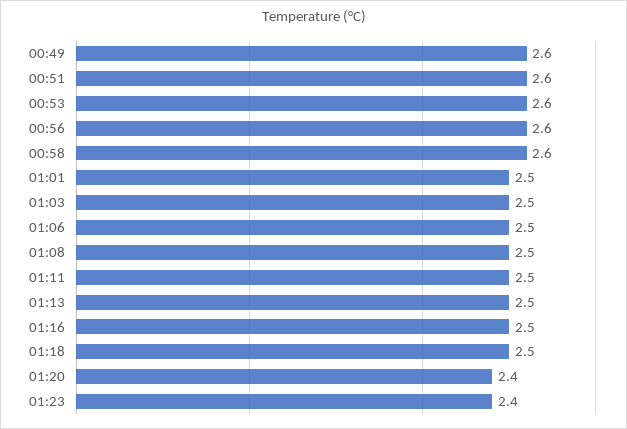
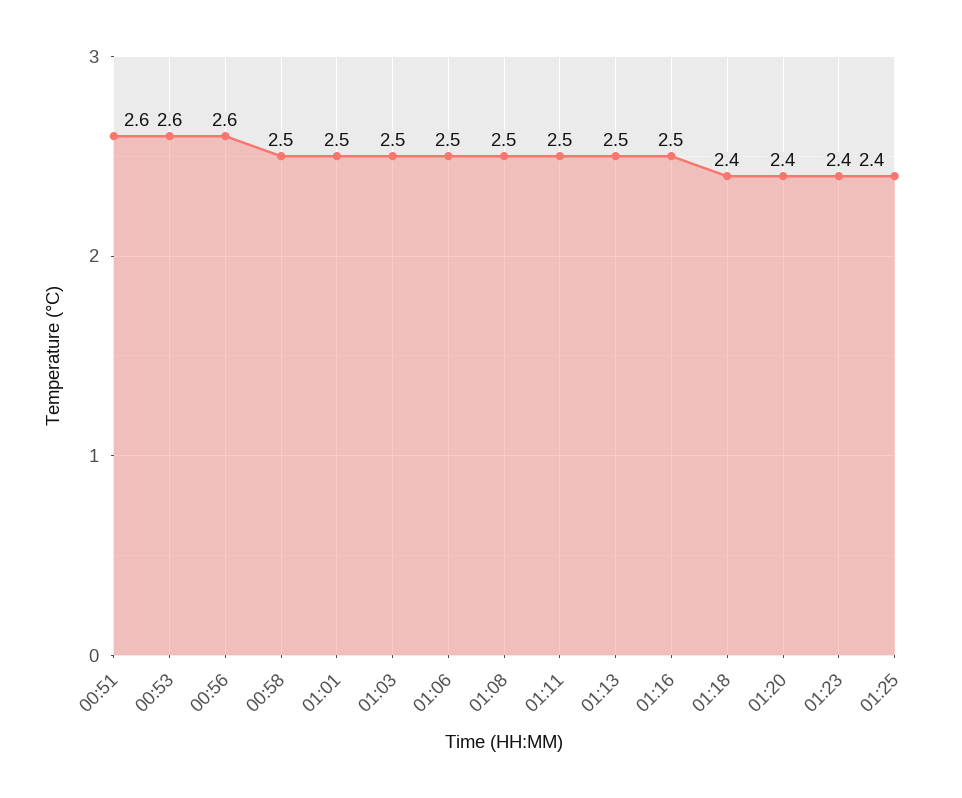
00:49: 2.6 -> none
00:58: 2.6 -> 2.5
01:18: 2.5 -> 2.4
01:25: none -> 2.4

